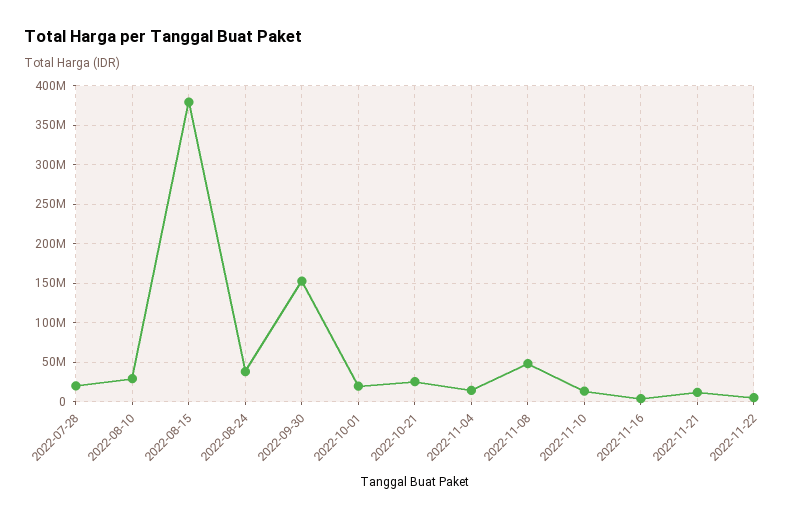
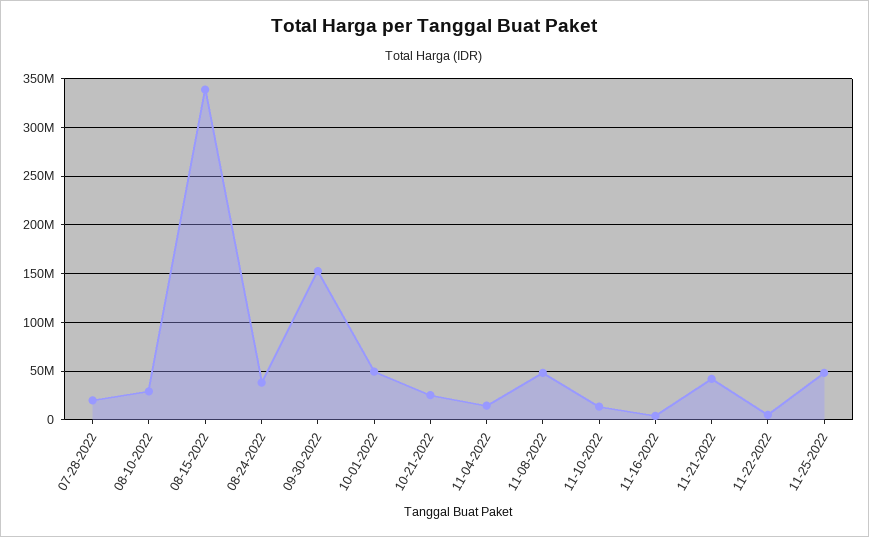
2022-08-15: 380000000 -> 340000000
2022-10-01: 20000000 -> 50000000
2022-11-21: 10000000 -> 40000000
11-25-2022: none -> 50000000

